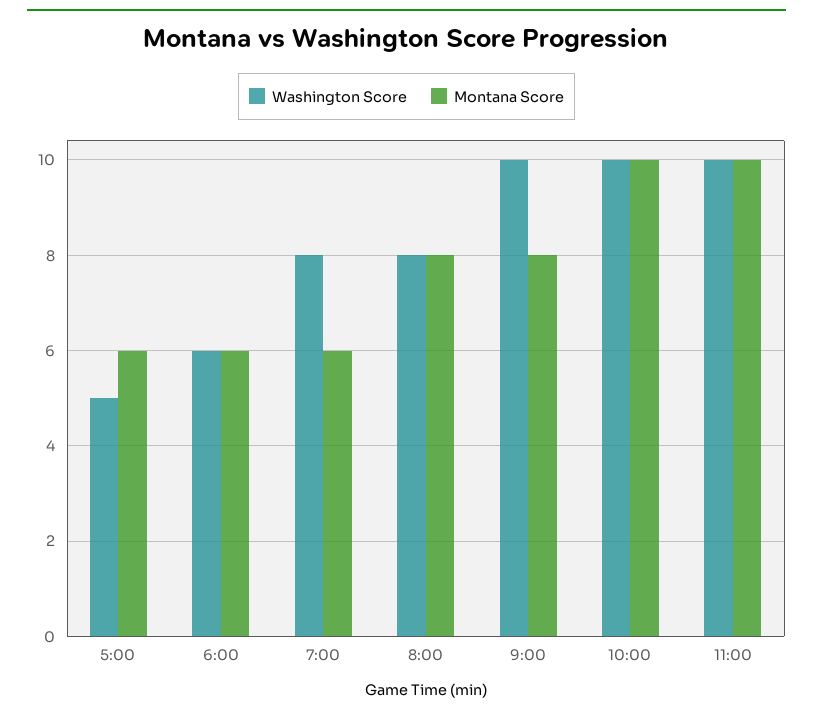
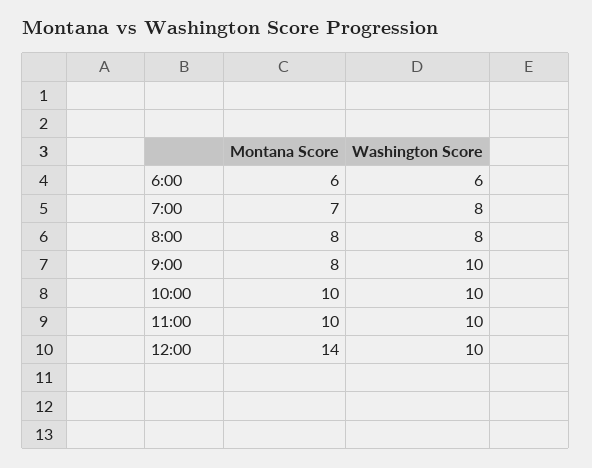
Washington Score, 5:00: 5 -> none
Montana Score, 5:00: 6 -> none
Montana Score, 7:00: 6 -> 7
Montana Score, 12:00: none -> 14
Washington Score, 12:00: none -> 10

